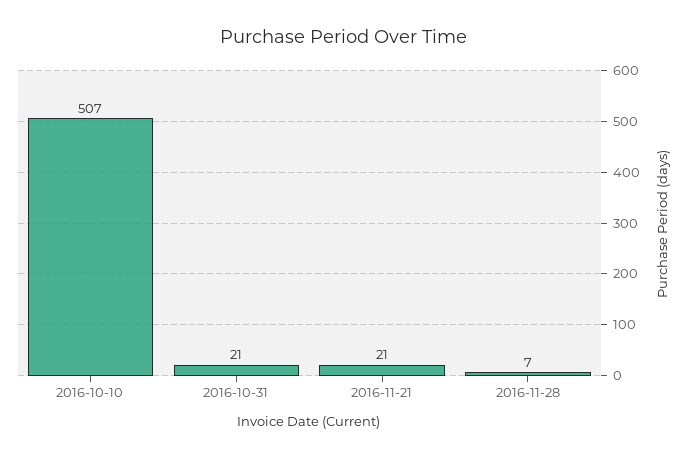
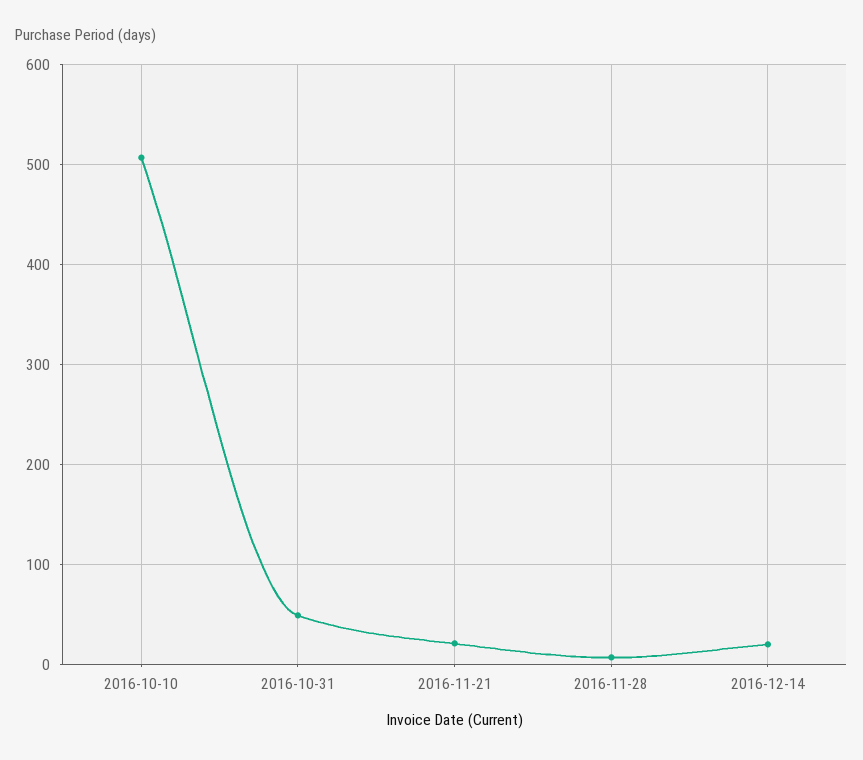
2016-10-31: 21 -> 50
2016-12-14: none -> 20

